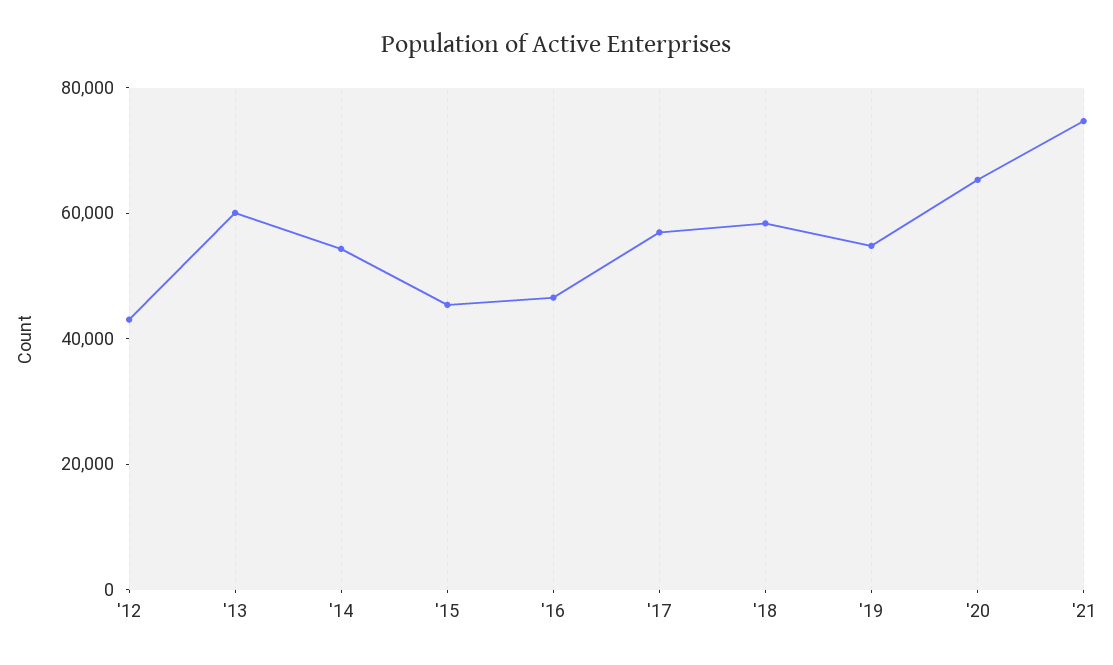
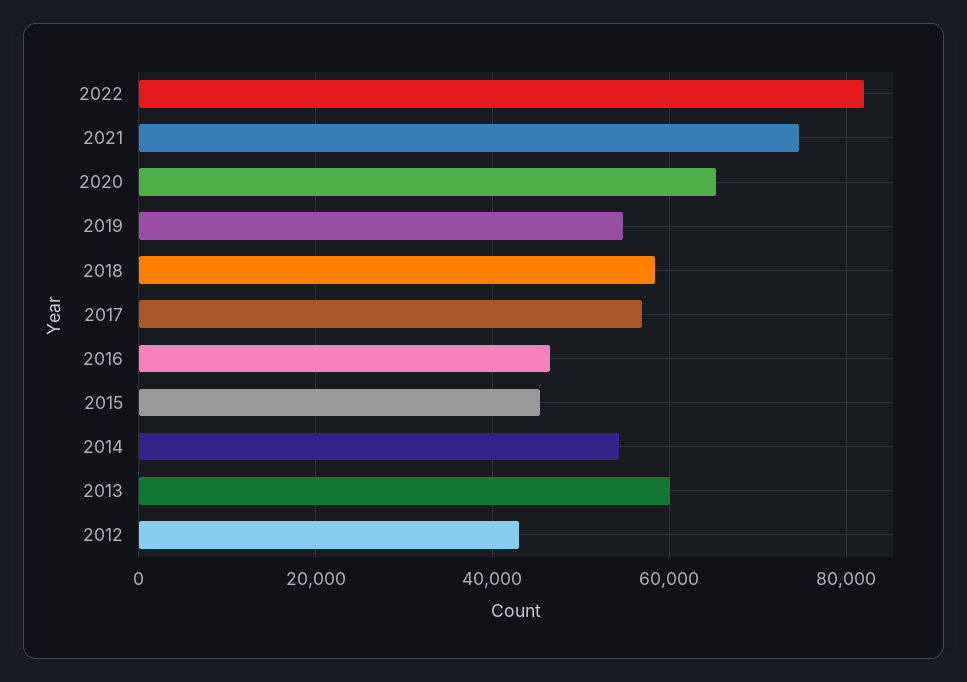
2022: none -> 82000

